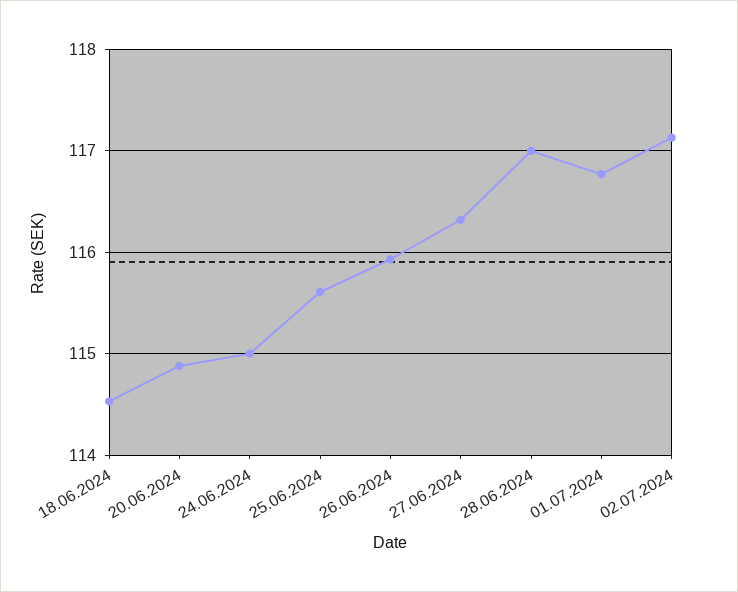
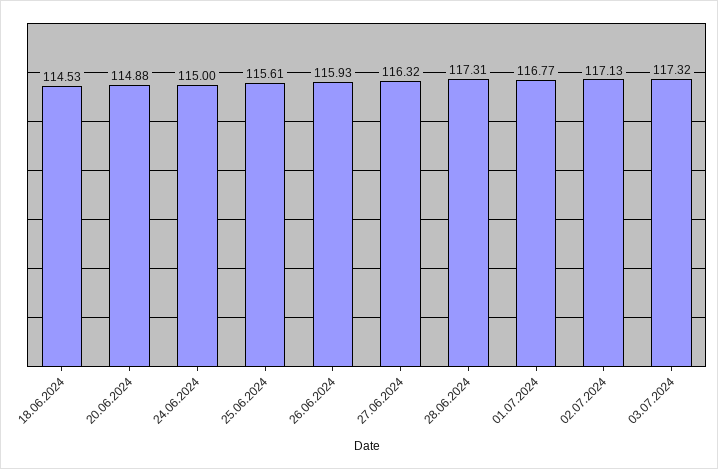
28.06.2024: 117 -> 117.31
03.07.2024: none -> 117.32

